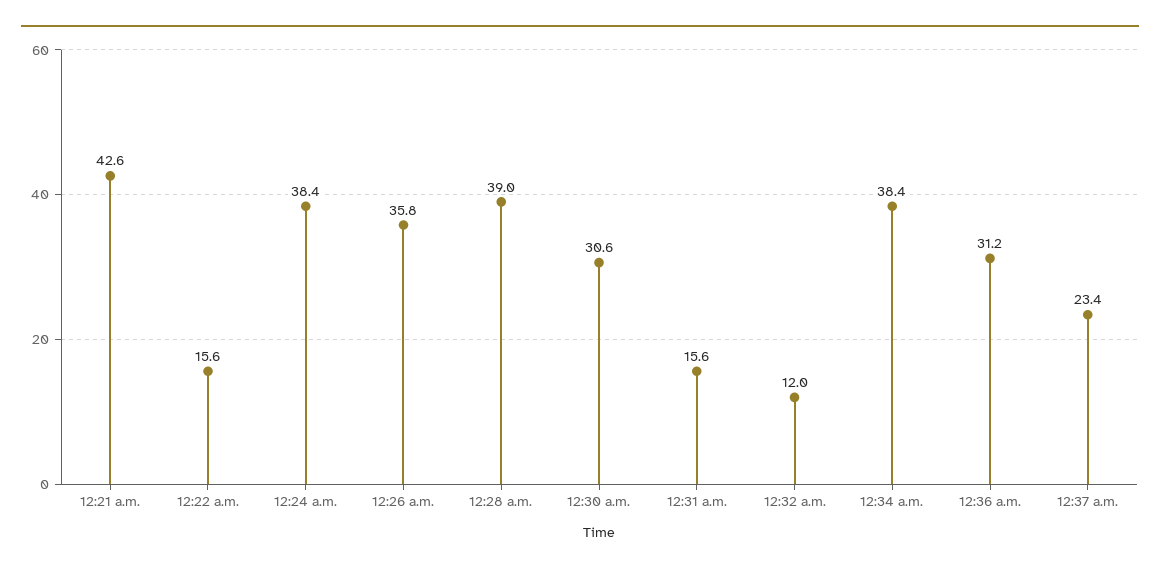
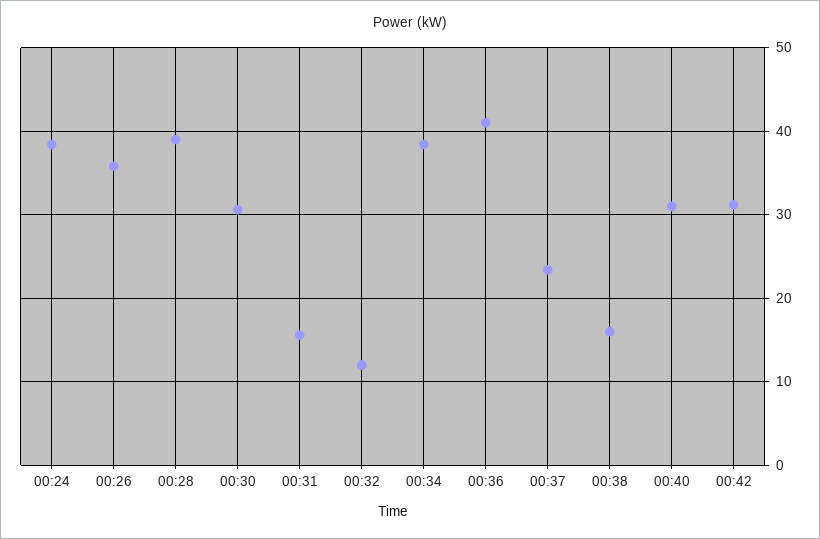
12:21 a.m.: 42.6 -> none
12:22 a.m.: 15.6 -> none
12:36 a.m.: 31.2 -> 41
00:38: none -> 16
00:40: none -> 31
00:42: none -> 31

